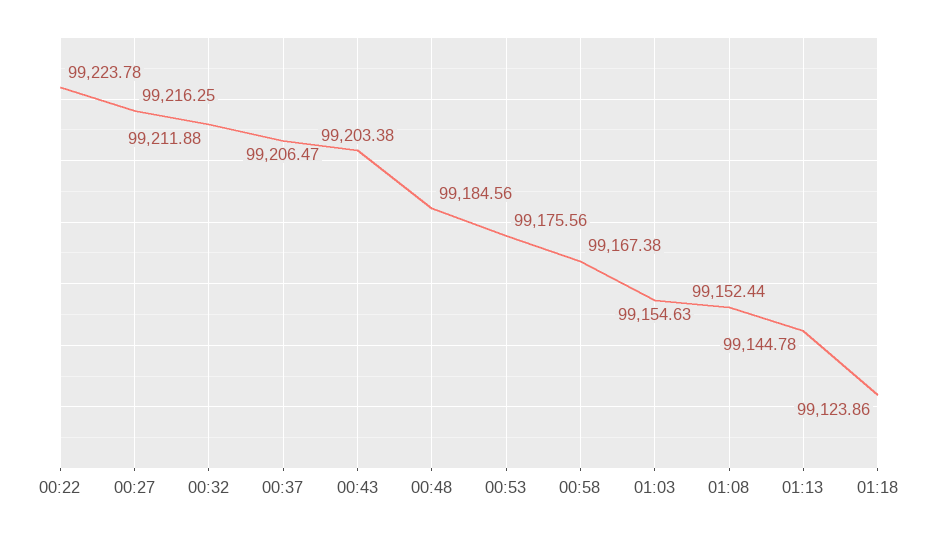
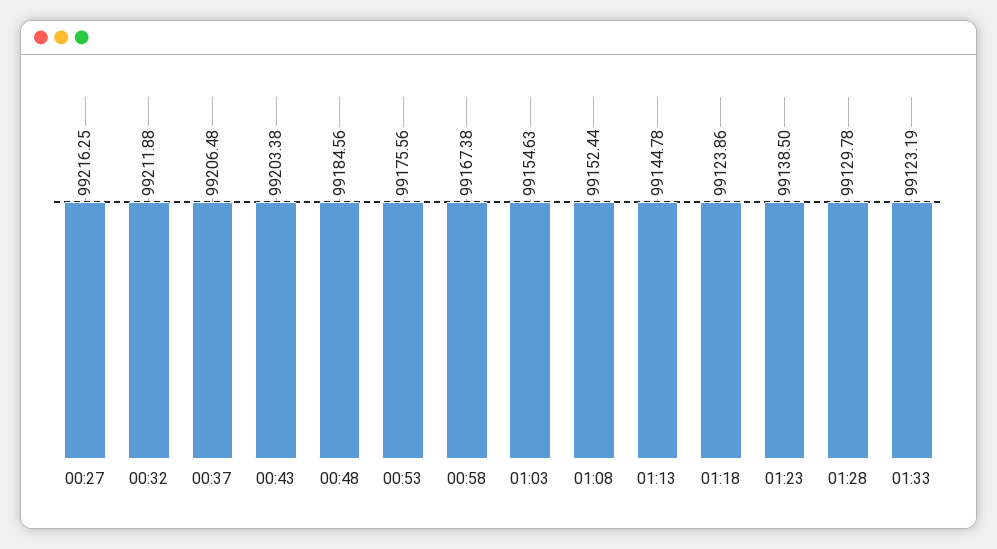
00:22: 99223.78 -> none
00:37: 99206.47 -> 99206.48
01:23: none -> 99138.5
01:28: none -> 99129.78
01:33: none -> 99123.19

